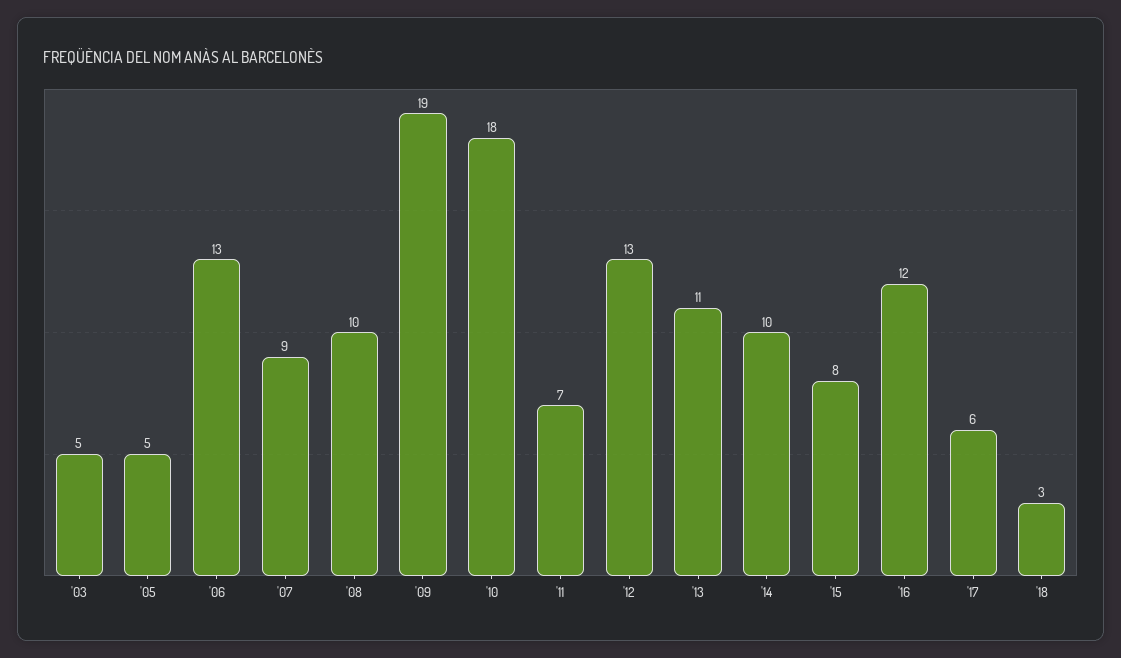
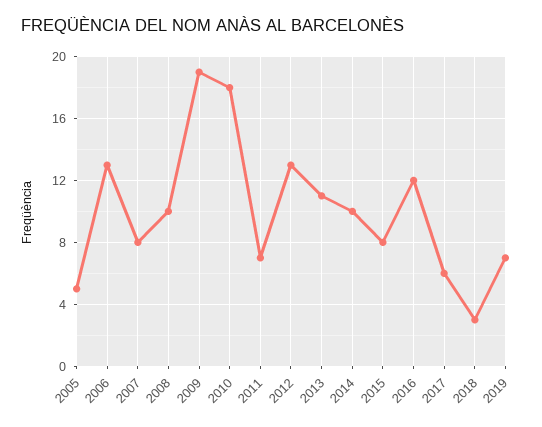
'03: 5 -> none
'07: 9 -> 8
2019: none -> 7

